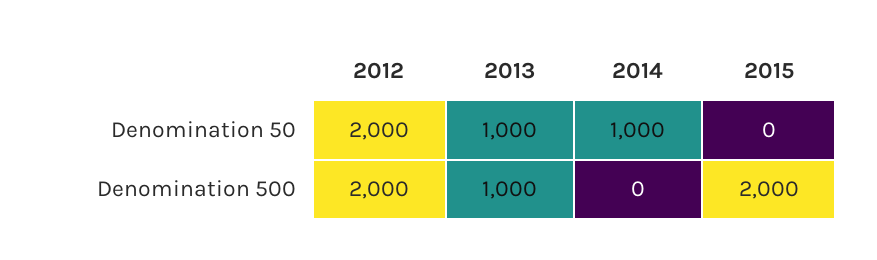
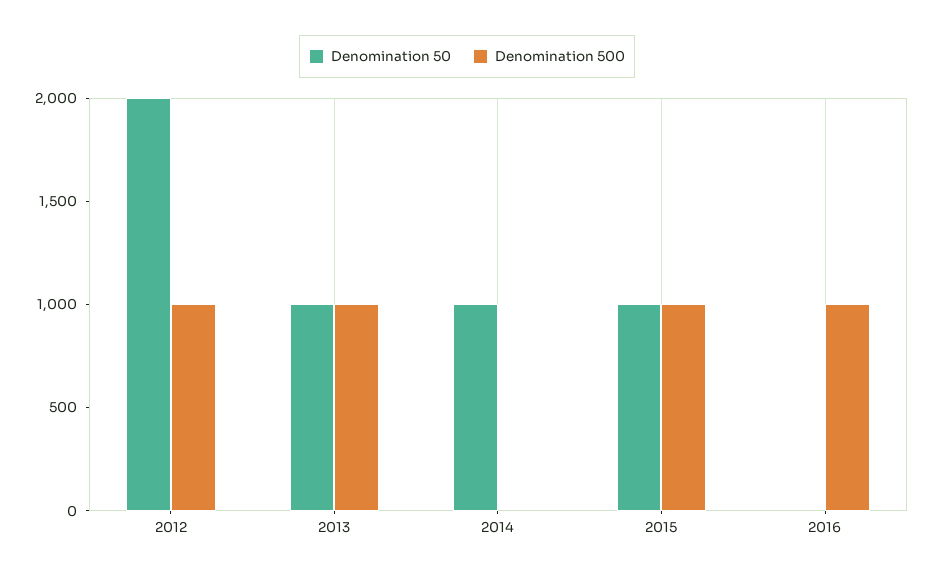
Denomination 50, 2015: 0 -> 1000
Denomination 500, 2012: 2000 -> 1000
Denomination 500, 2015: 2000 -> 1000
Denomination 50, 2016: none -> 0
Denomination 500, 2016: none -> 1000

